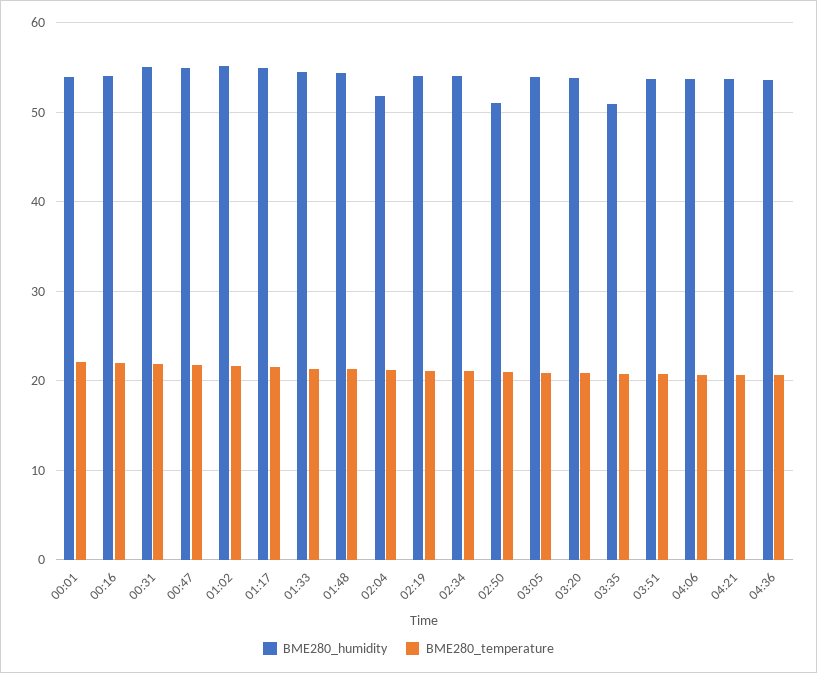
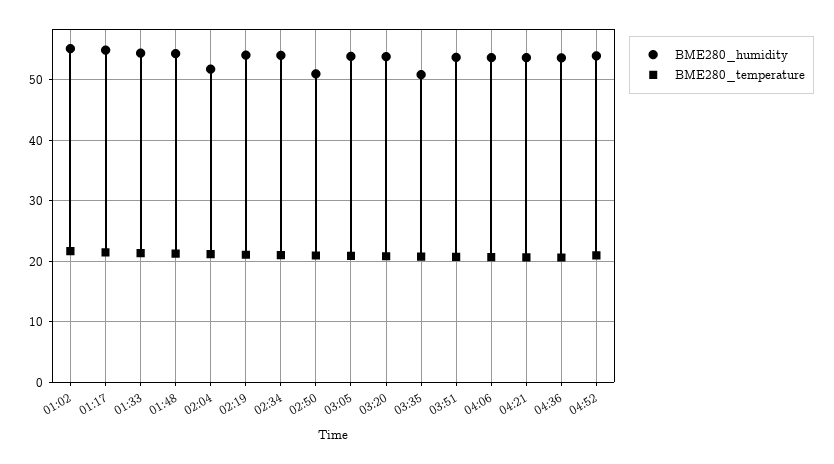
BME280_humidity, 00:01: 54 -> none
BME280_temperature, 00:01: 22 -> none
BME280_humidity, 00:16: 54 -> none
BME280_temperature, 00:16: 22 -> none
BME280_humidity, 00:31: 55 -> none
BME280_temperature, 00:31: 22 -> none
BME280_humidity, 00:47: 55 -> none
BME280_temperature, 00:47: 22 -> none
BME280_humidity, 04:52: none -> 54
BME280_temperature, 04:52: none -> 21

